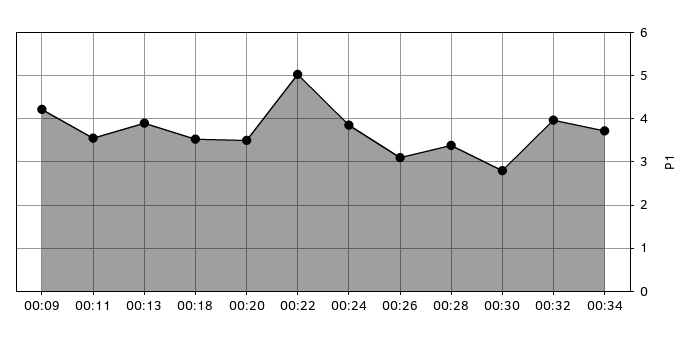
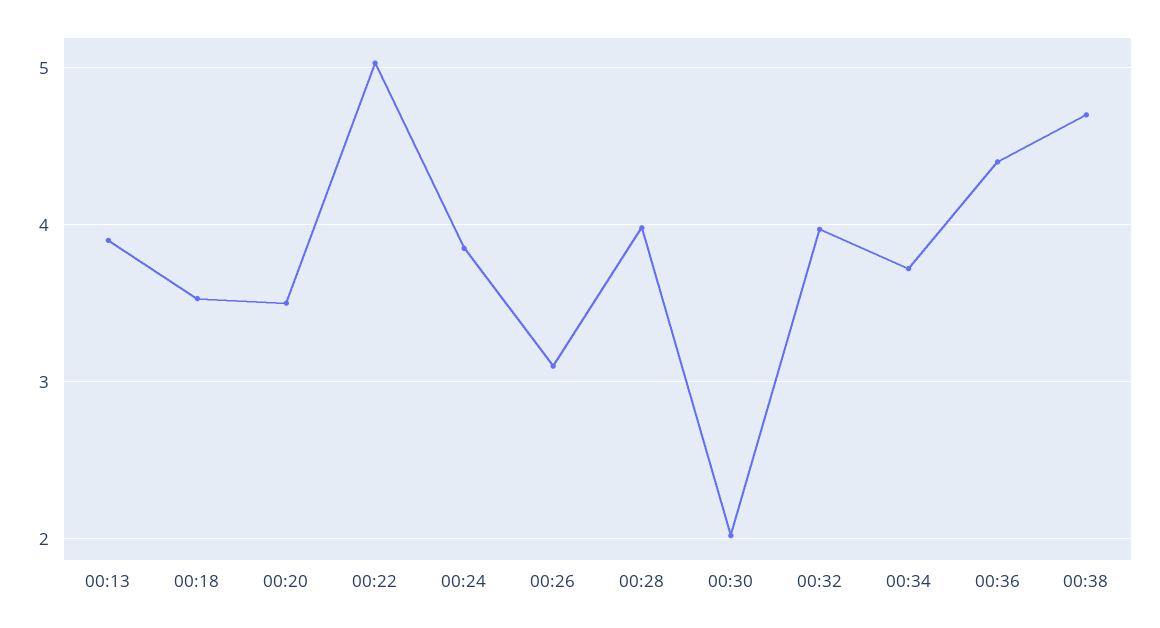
00:09: 4.2 -> none
00:11: 3.6 -> none
00:28: 3.4 -> 4
00:30: 2.8 -> 2
00:36: none -> 4.4
00:38: none -> 4.7

